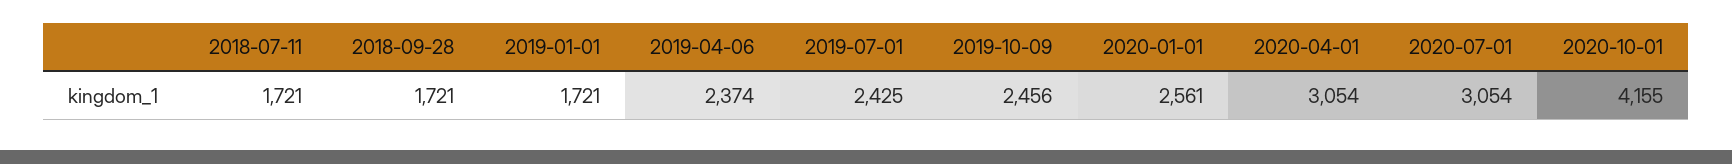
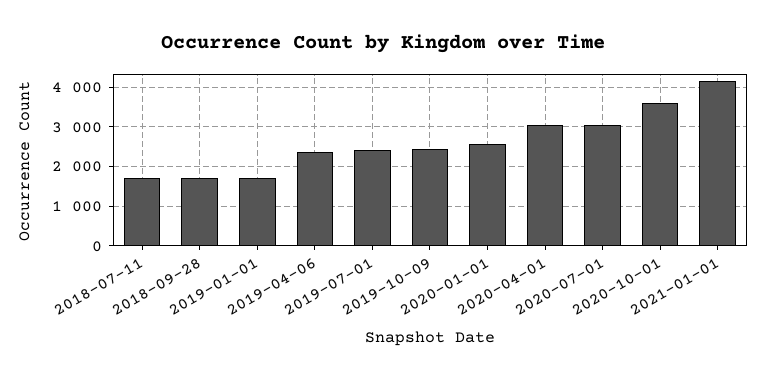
2020-10-01: 4155 -> 3600
2021-01-01: none -> 4200

